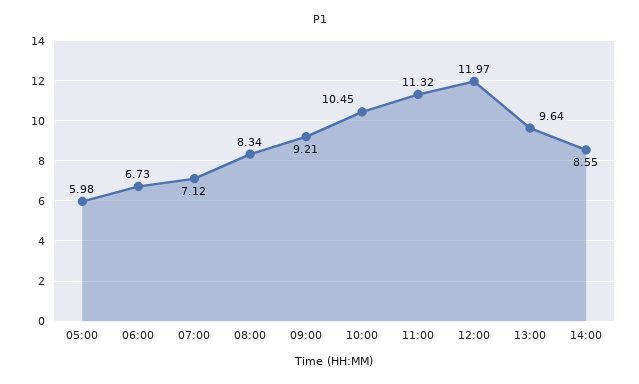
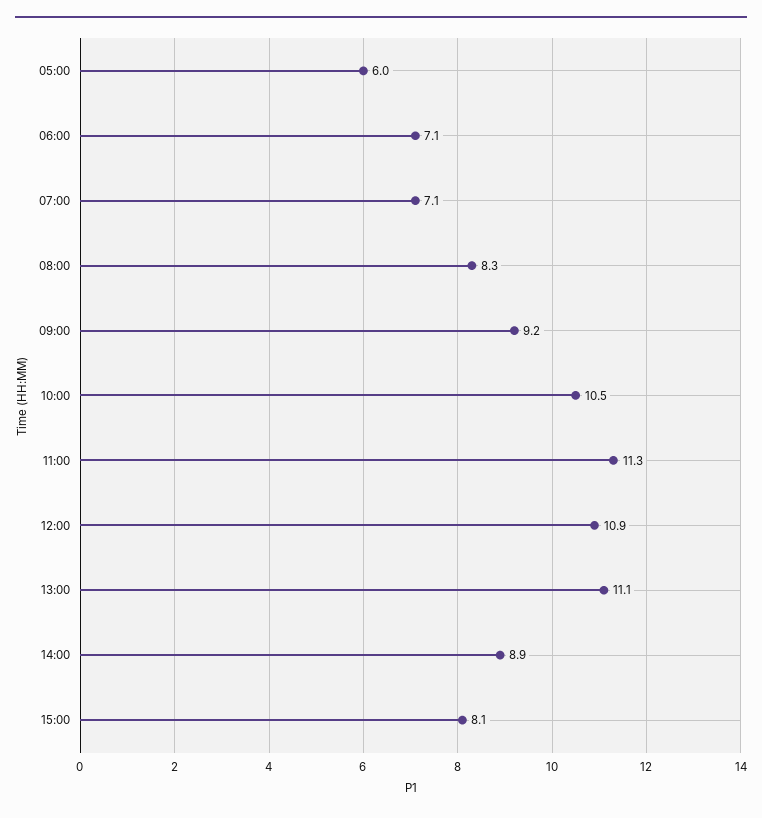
06:00: 6.73 -> 7.1
12:00: 11.97 -> 10.9
13:00: 9.64 -> 11.1
14:00: 8.55 -> 8.9
15:00: none -> 8.1

